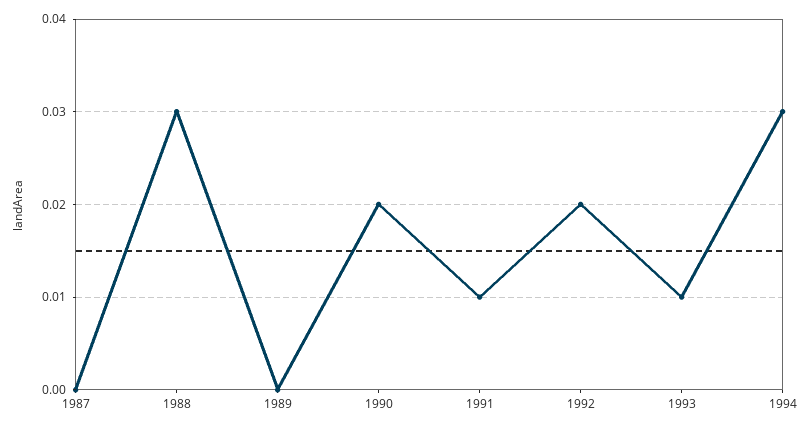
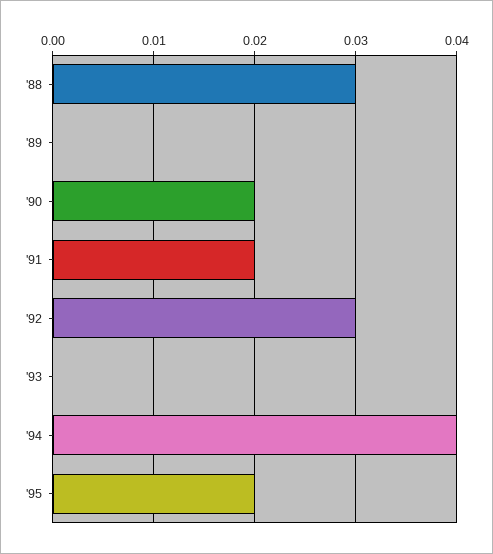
1987: 0 -> none
1991: 0.01 -> 0.02
1992: 0.02 -> 0.03
1993: 0.01 -> 0
1994: 0.03 -> 0.04
'95: none -> 0.02

